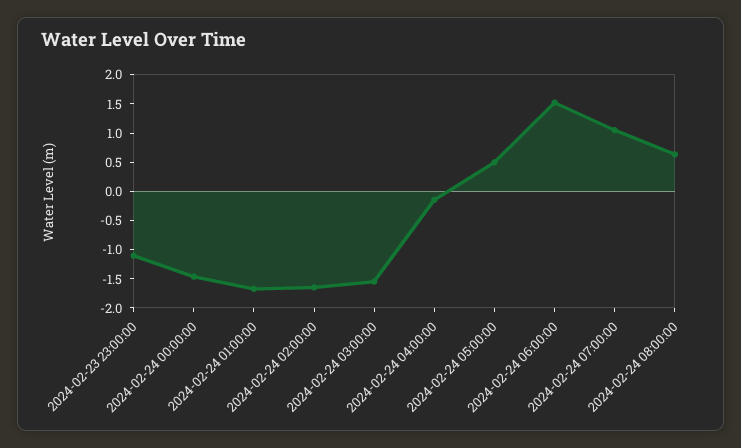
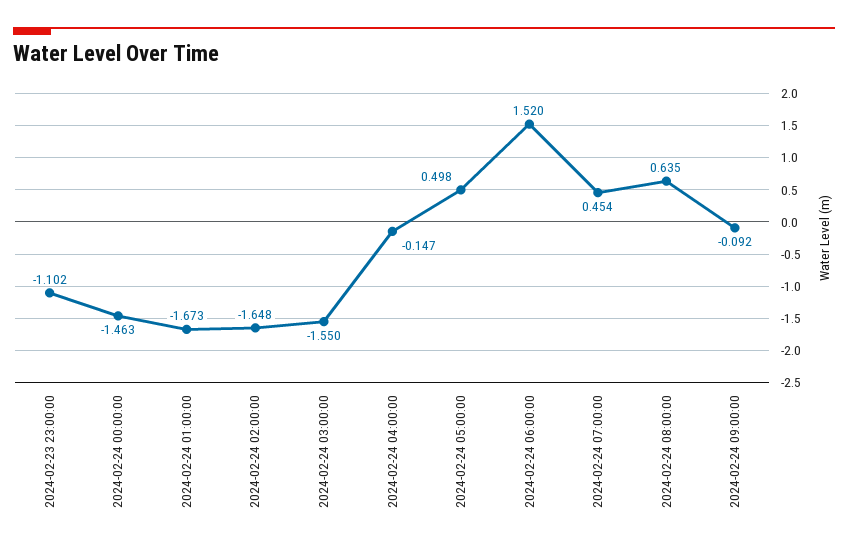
2024-02-24 07:00:00: 1 -> 0.454
2024-02-24 09:00:00: none -> -0.092

